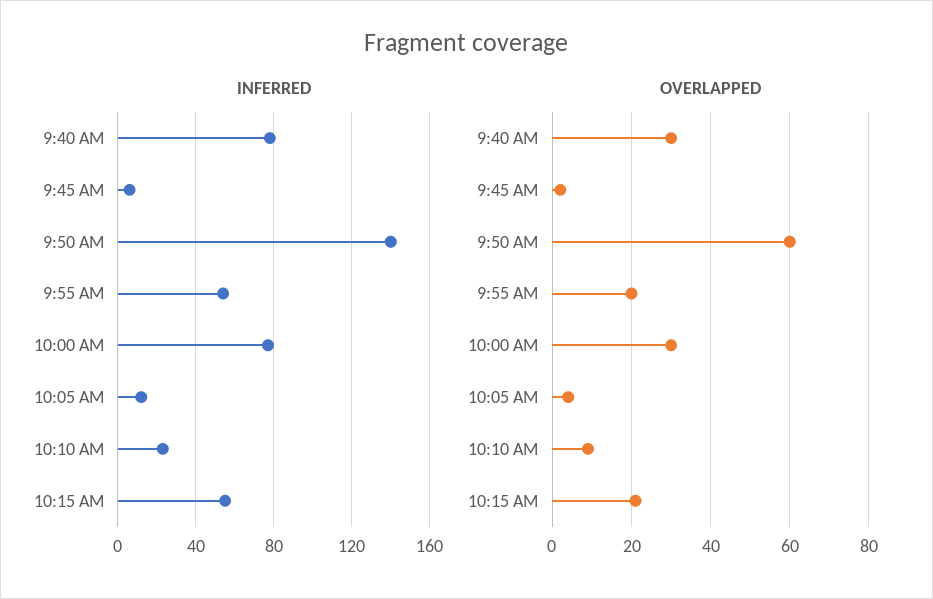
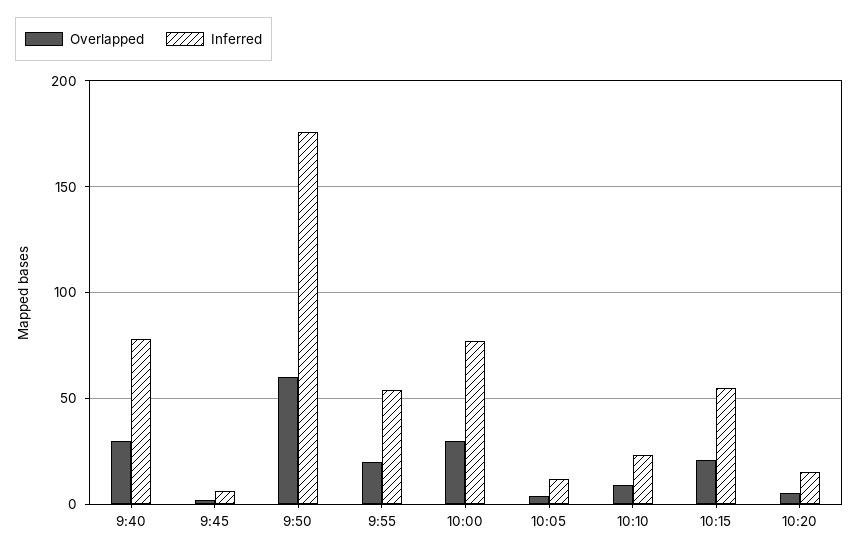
INFERRED, 9:50 AM: 140 -> 175
OVERLAPPED, 10:20: none -> 5
INFERRED, 10:20: none -> 15

